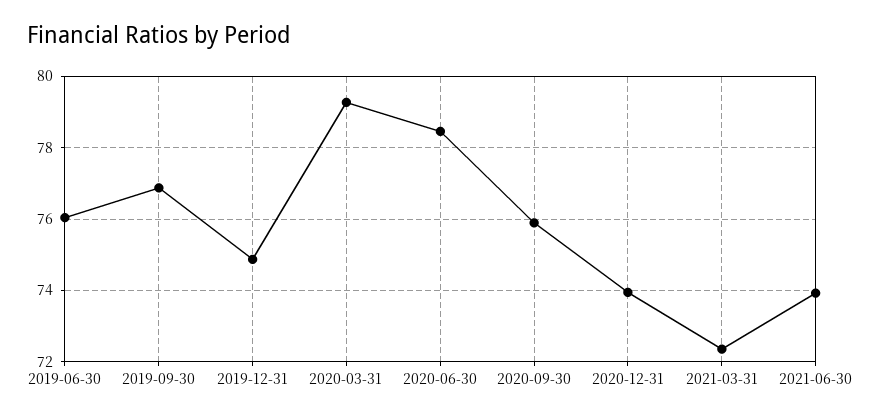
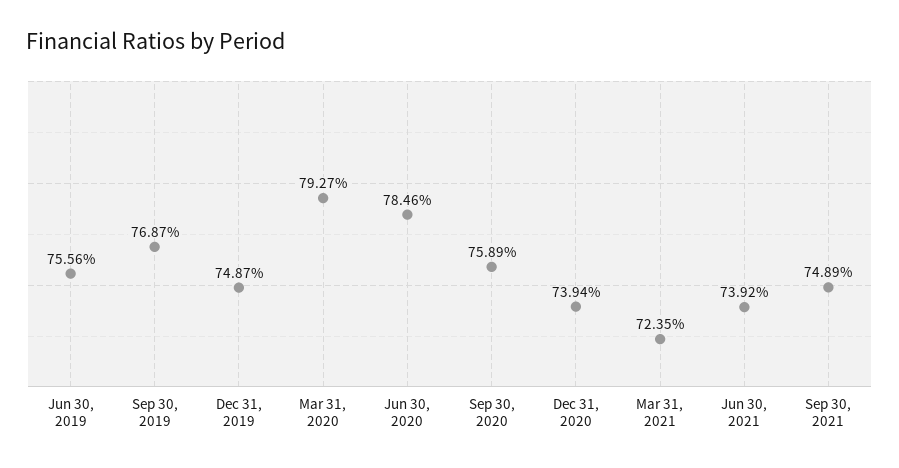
2019-06-30: 76 -> 75.56
Sep 30, 2021: none -> 74.89

